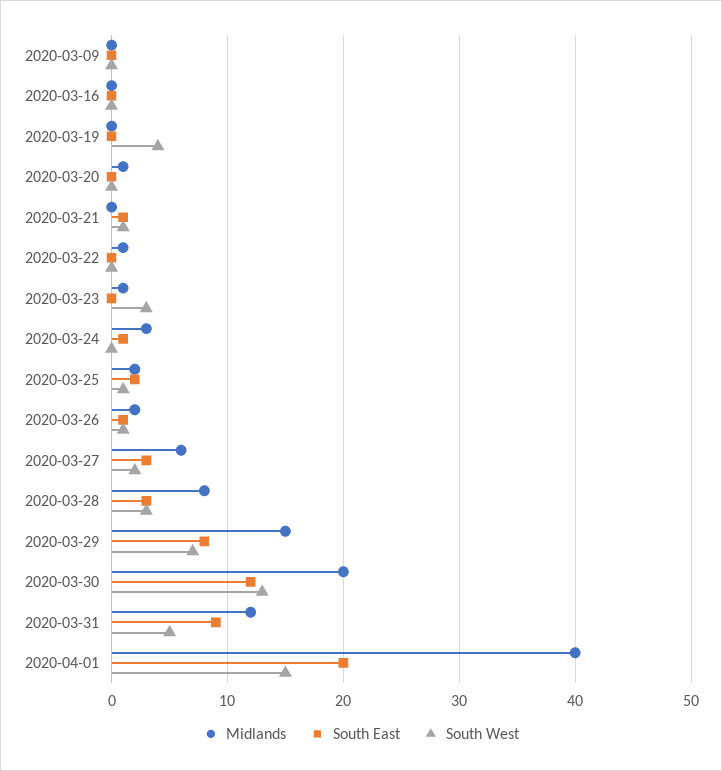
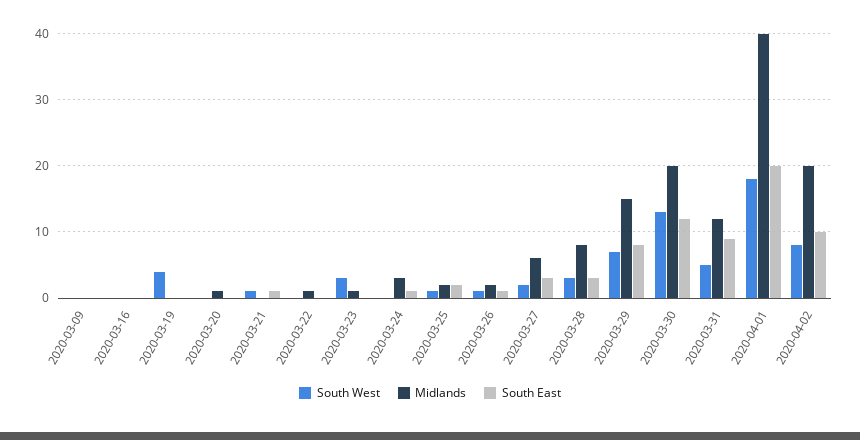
South West, 2020-04-01: 15 -> 18
South West, 2020-04-02: none -> 8
Midlands, 2020-04-02: none -> 20
South East, 2020-04-02: none -> 10

